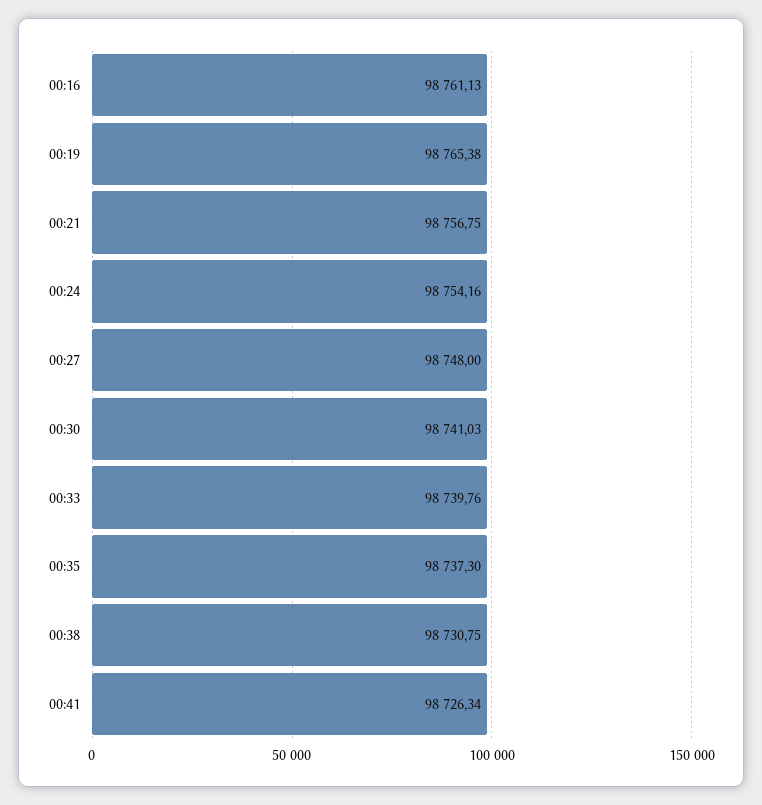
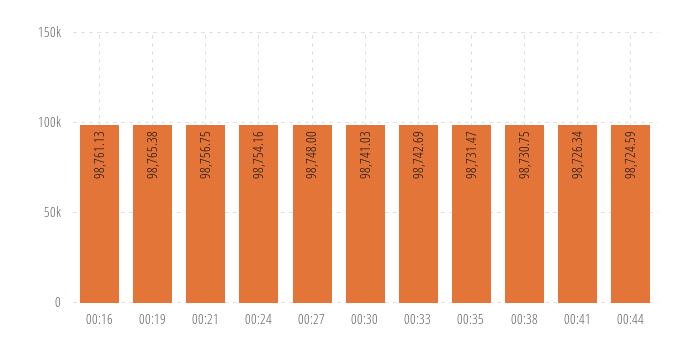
00:33: 98739.76 -> 98742.69
00:35: 98737.3 -> 98731.47
00:44: none -> 98724.59

